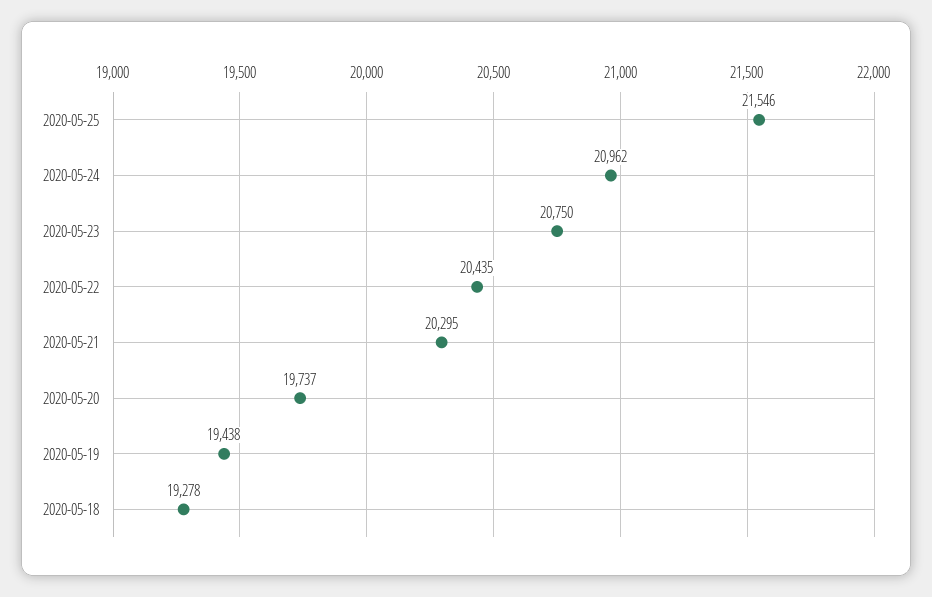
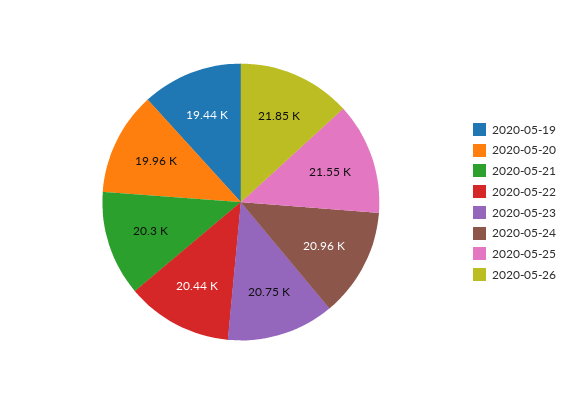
2020-05-20: 19737 -> 19960
2020-05-18: 19278 -> none
2020-05-26: none -> 21850

